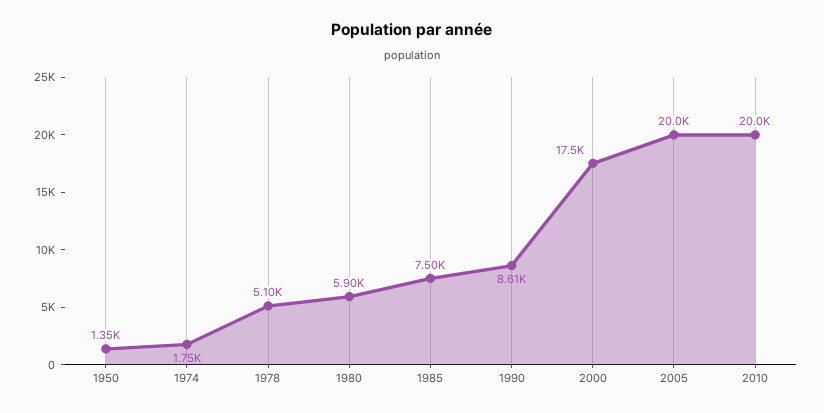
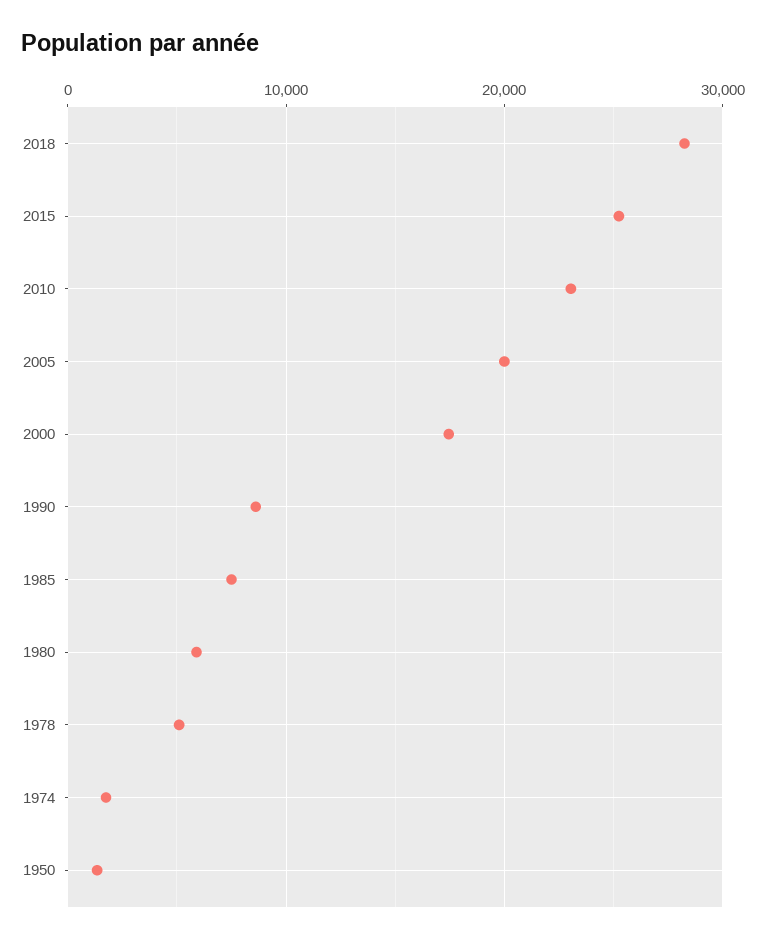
2010: 20000 -> 23000
2018: none -> 28000
2015: none -> 25000

